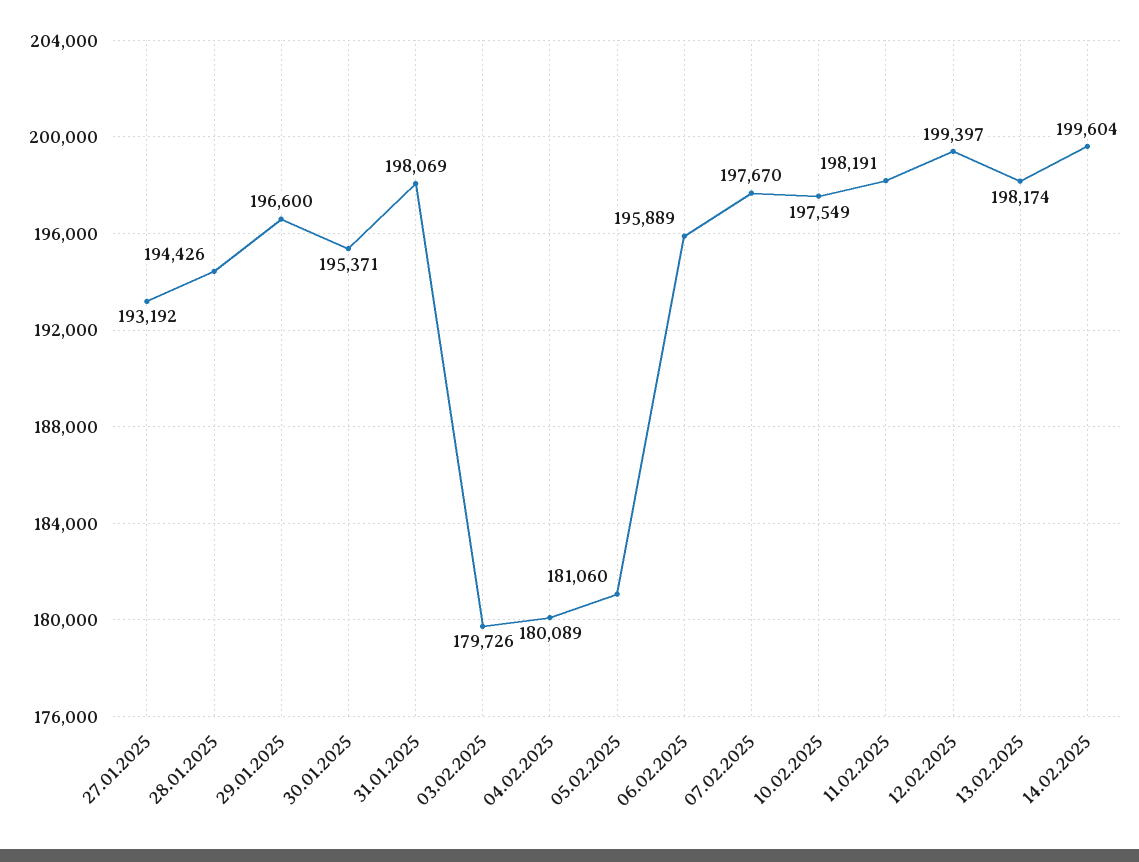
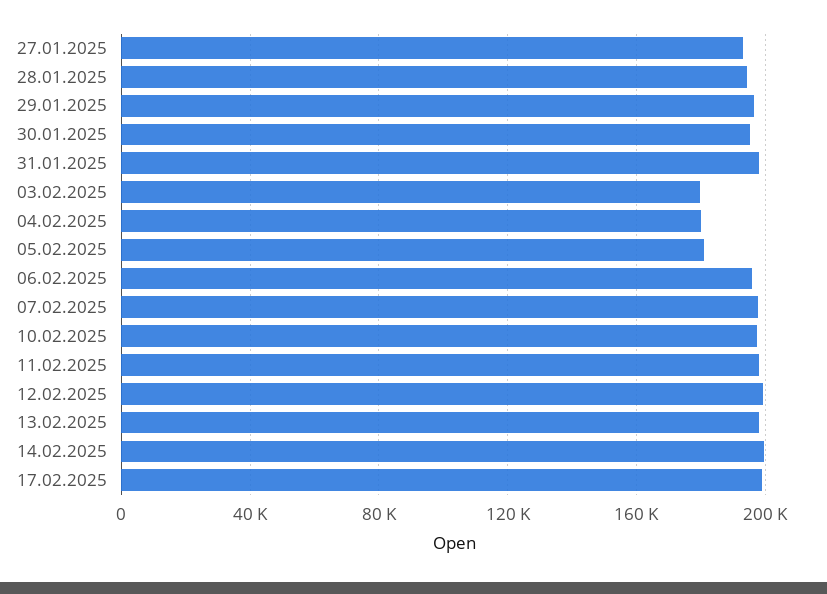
17.02.2025: none -> 200000

